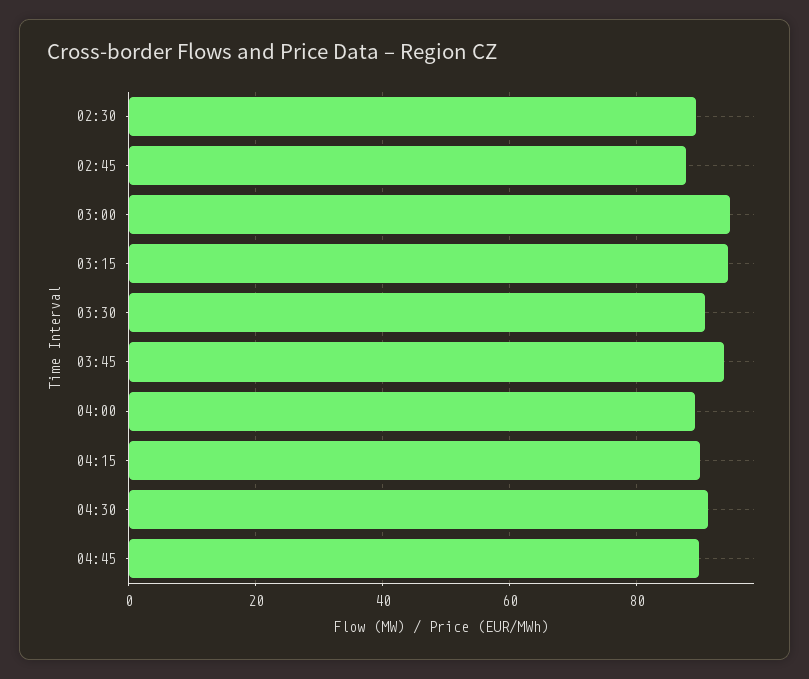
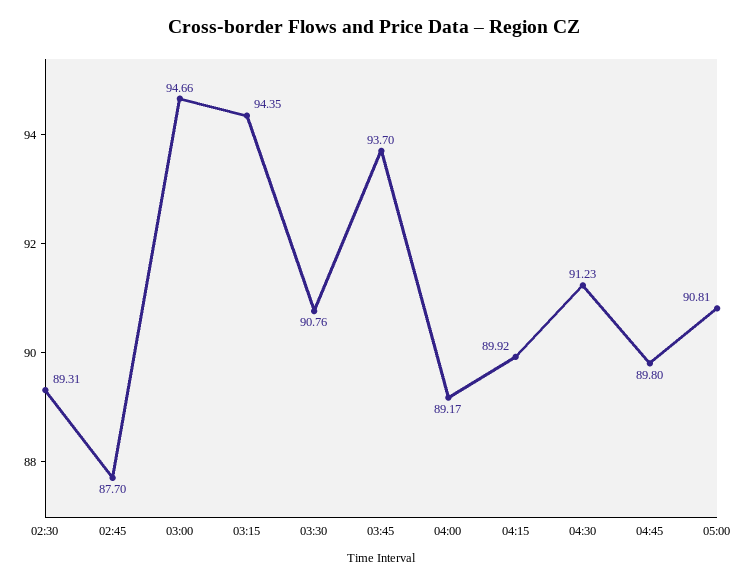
05:00: none -> 90.81

